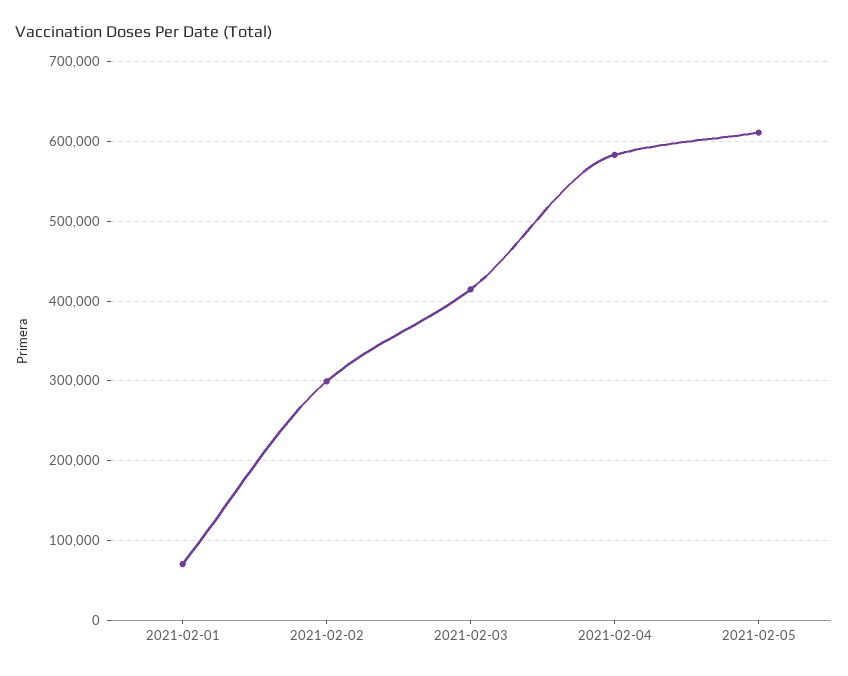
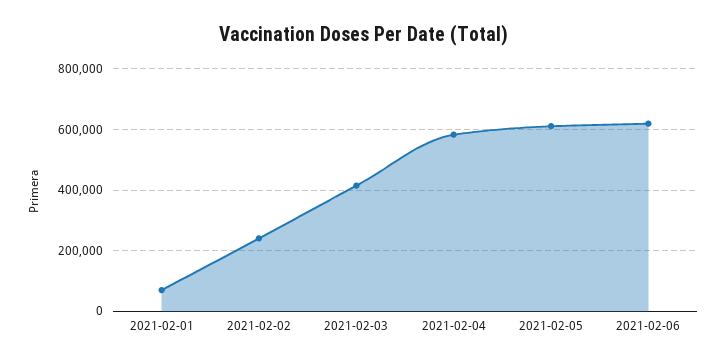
2021-02-02: 300000 -> 240000
2021-02-06: none -> 620000

